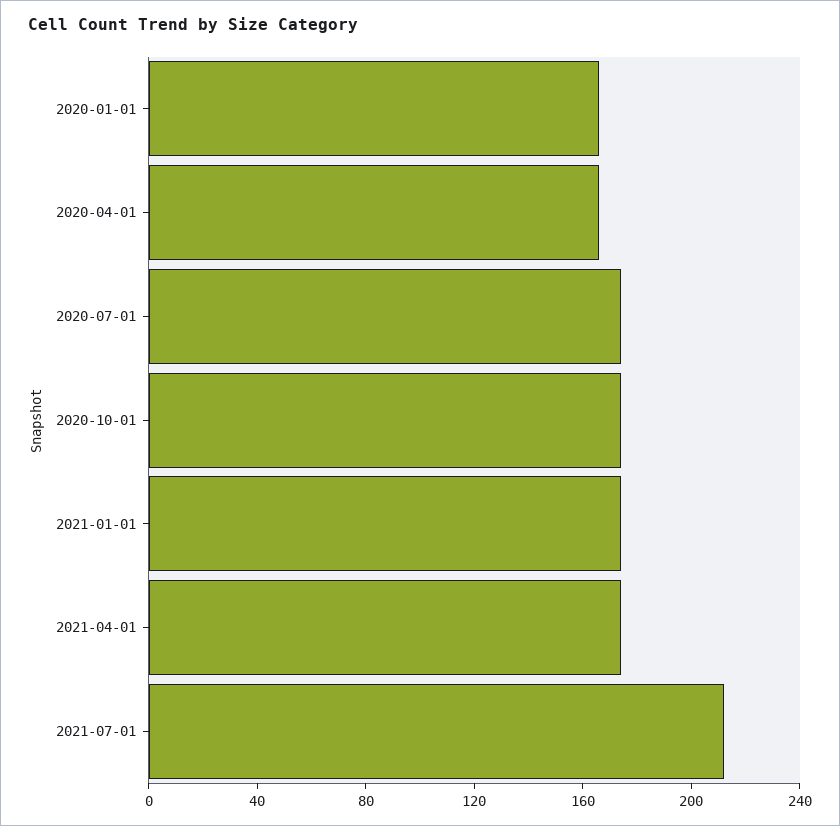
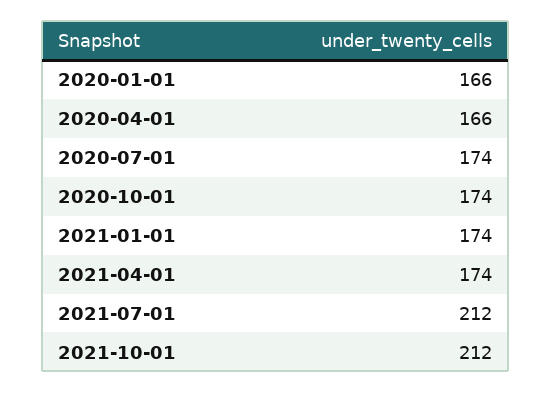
2021-10-01: none -> 212

